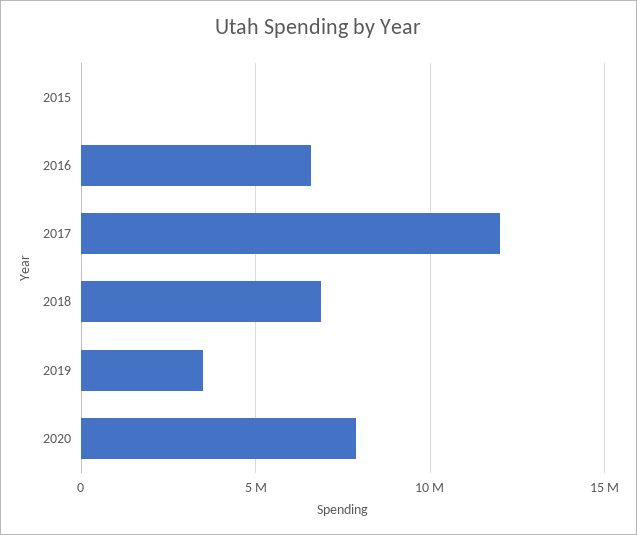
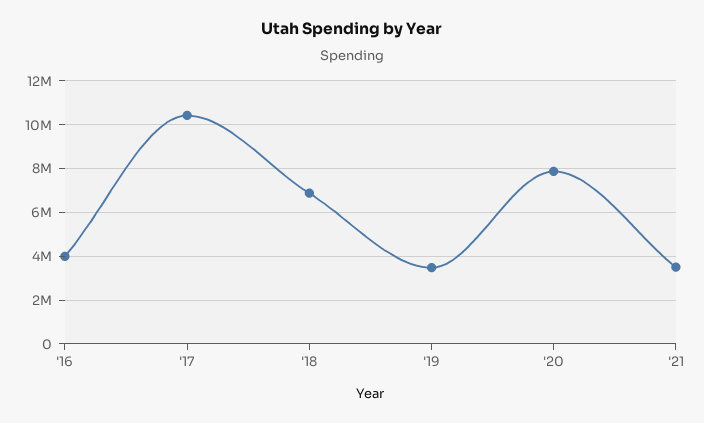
2015: 0 -> none
2016: 6500000 -> 4000000
2017: 12000000 -> 10500000
'21: none -> 3500000

